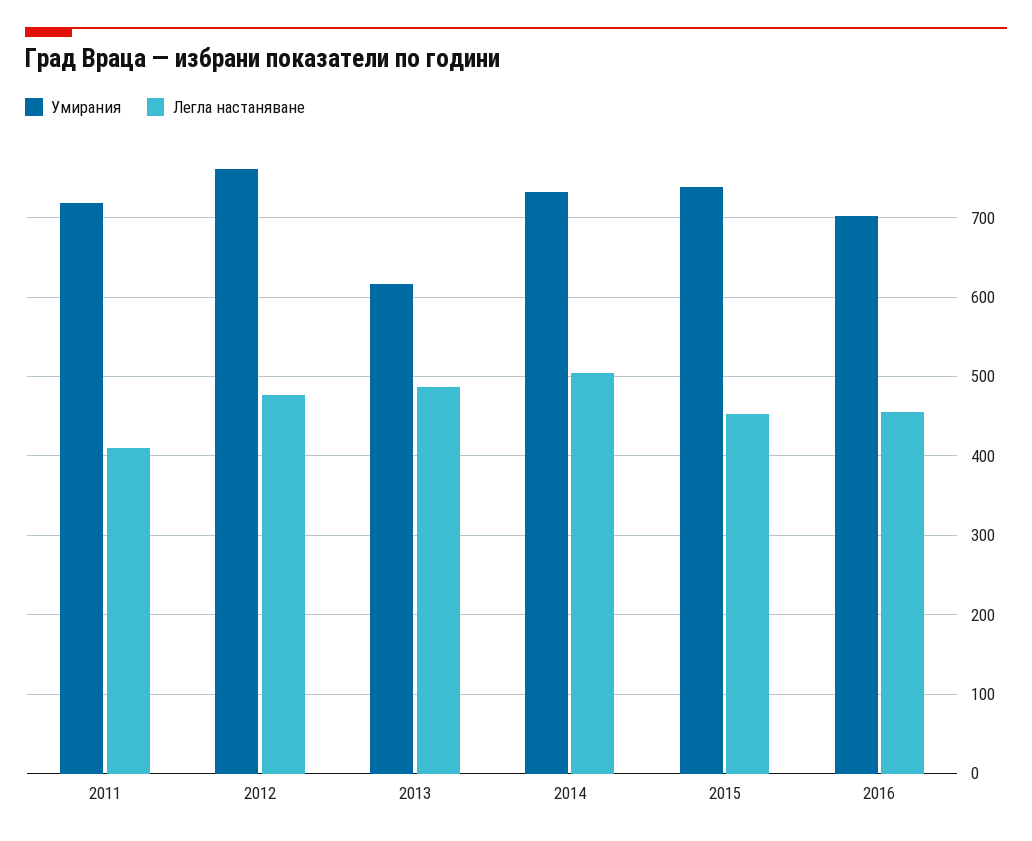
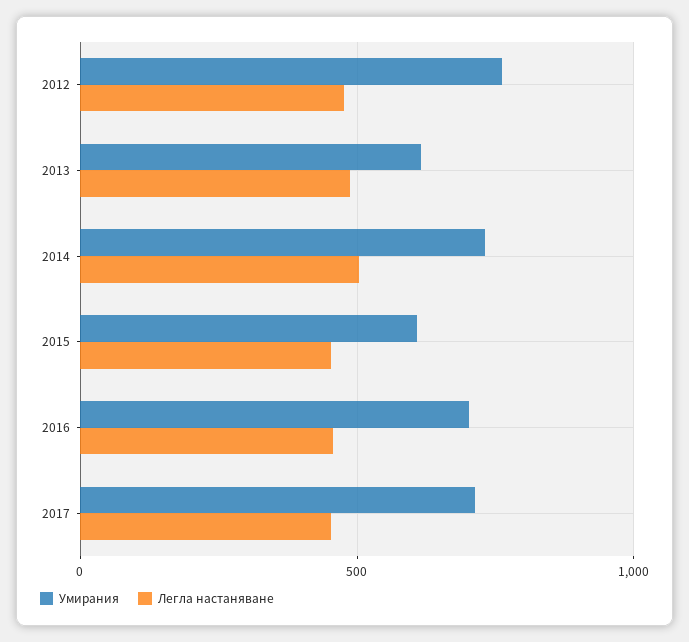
Умирания, 2011: 720 -> none
Легла настаняване, 2011: 410 -> none
Умирания, 2015: 740 -> 600
Умирания, 2017: none -> 700
Легла настаняване, 2017: none -> 450

